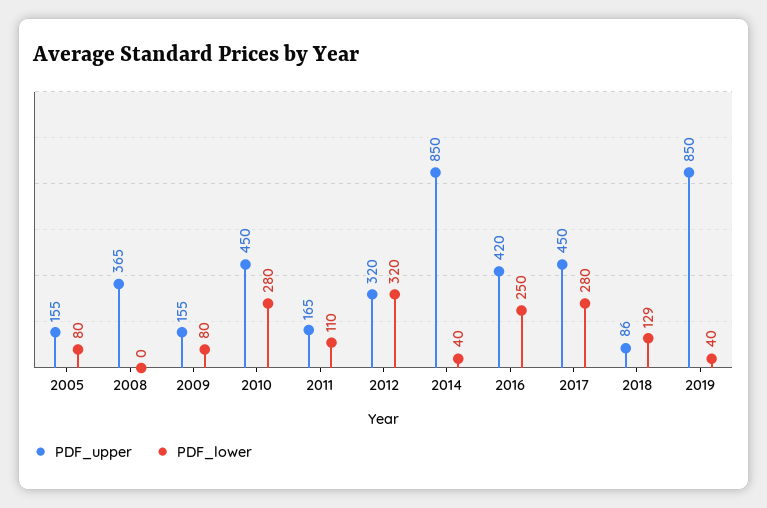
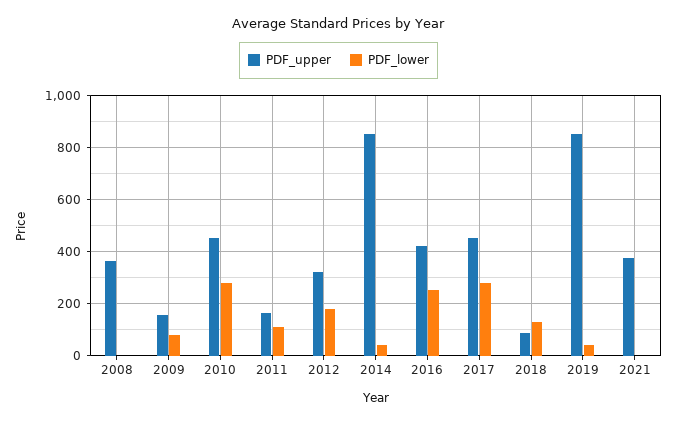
PDF_upper, 2005: 155 -> none
PDF_lower, 2005: 80 -> none
PDF_lower, 2012: 320 -> 175
PDF_upper, 2021: none -> 375
PDF_lower, 2021: none -> 0

